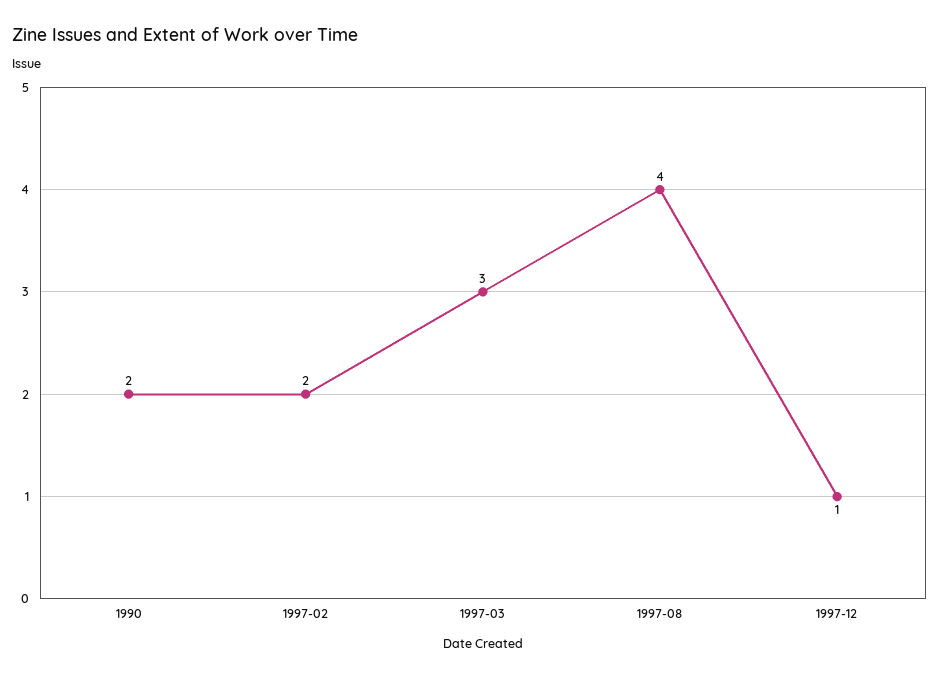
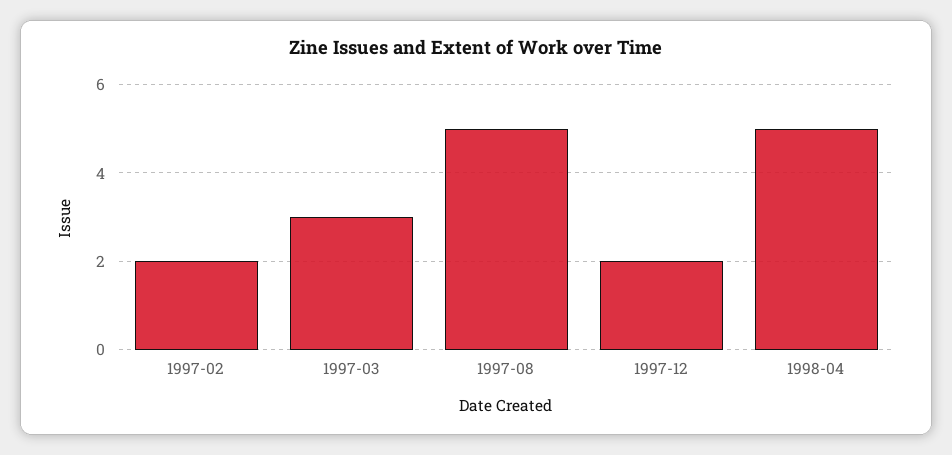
1990: 2 -> none
1997-08: 4 -> 5
1997-12: 1 -> 2
1998-04: none -> 5

